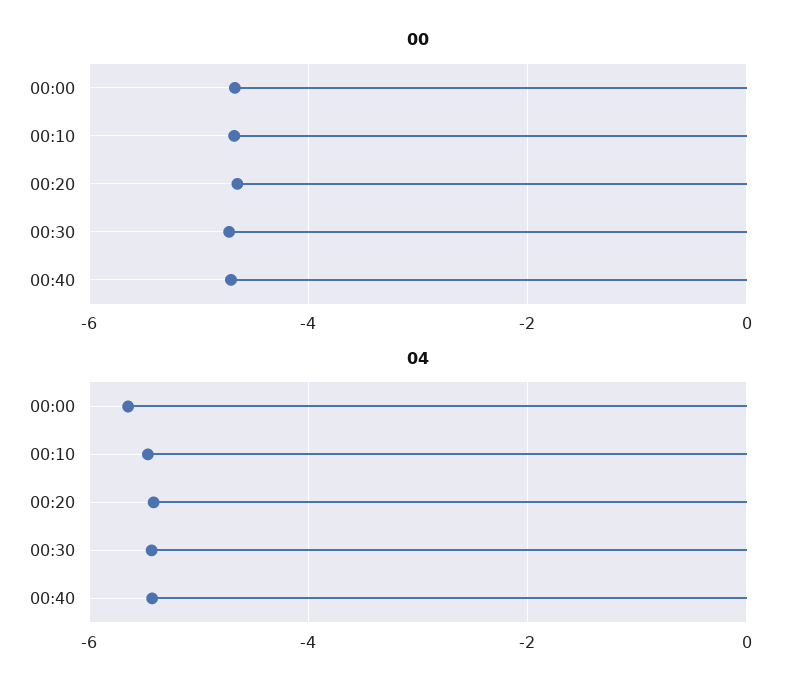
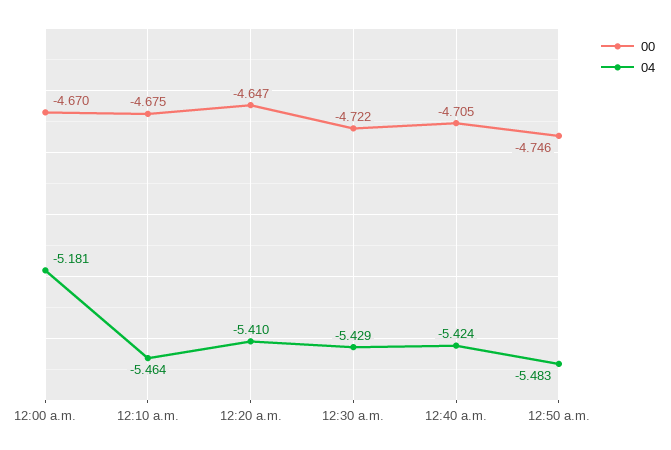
04, 00:00: -5.6 -> -5.181
00, 12:50 a.m.: none -> -4.746
04, 12:50 a.m.: none -> -5.483

